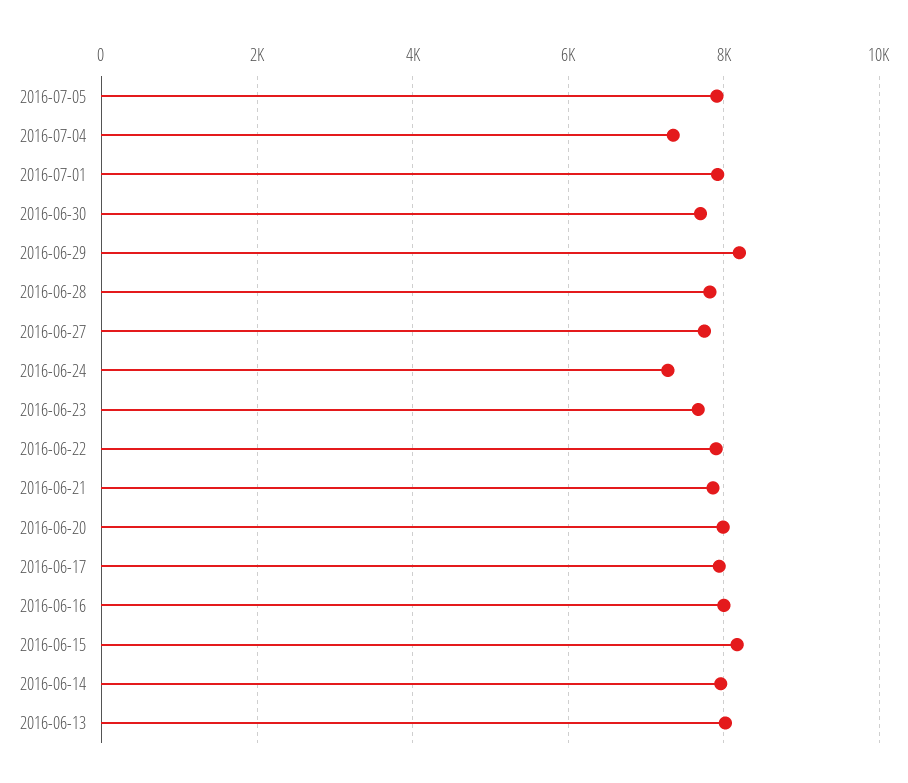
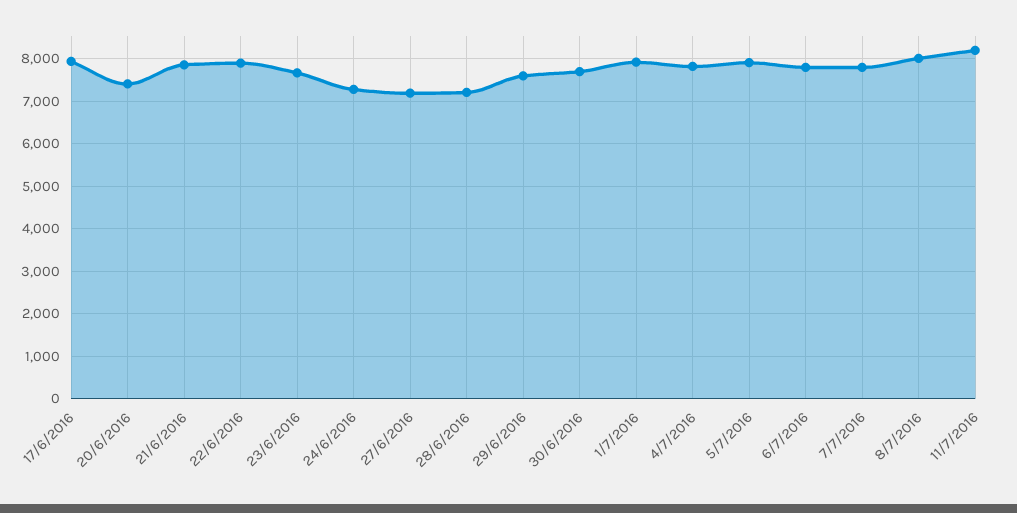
2016-07-04: 7400 -> 7800
2016-06-29: 8200 -> 7600
2016-06-28: 7800 -> 7200
2016-06-27: 7800 -> 7200
2016-06-20: 8000 -> 7400
2016-06-16: 8000 -> none
2016-06-15: 8200 -> none
2016-06-14: 8000 -> none
2016-06-13: 8000 -> none
6/7/2016: none -> 7800
7/7/2016: none -> 7800
8/7/2016: none -> 8000
11/7/2016: none -> 8200

